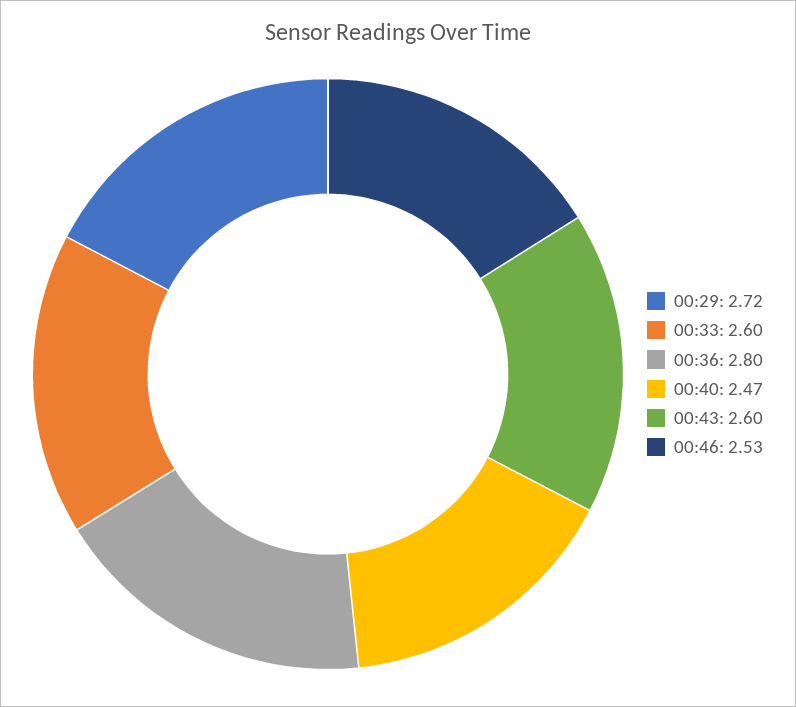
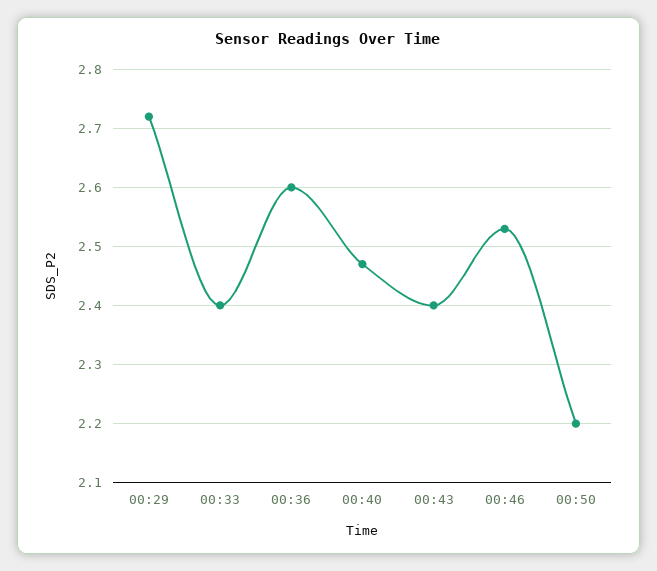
00:33: 2.6 -> 2.4
00:36: 2.8 -> 2.6
00:43: 2.6 -> 2.4
00:50: none -> 2.2

